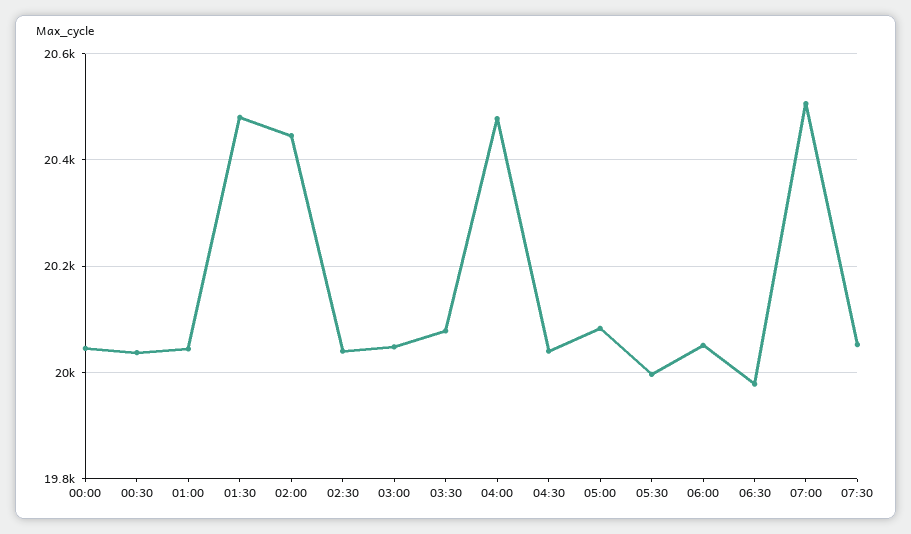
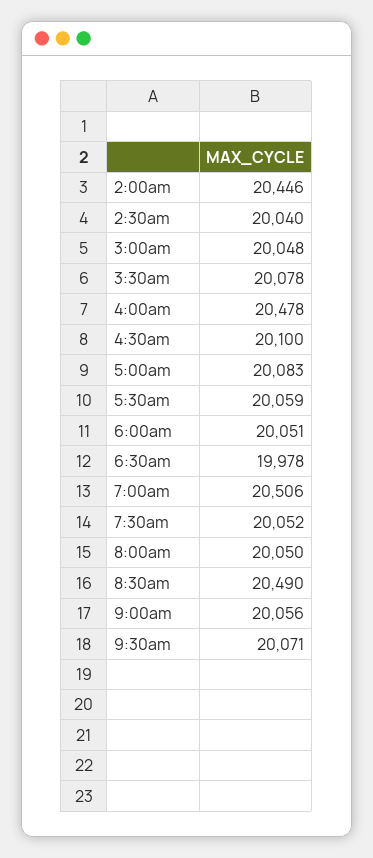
00:00: 20040 -> none
00:30: 20040 -> none
01:00: 20040 -> none
01:30: 20480 -> none
04:30: 20040 -> 20100
05:30: 20000 -> 20059
8:00am: none -> 20050
8:30am: none -> 20490
9:00am: none -> 20056
9:30am: none -> 20071

